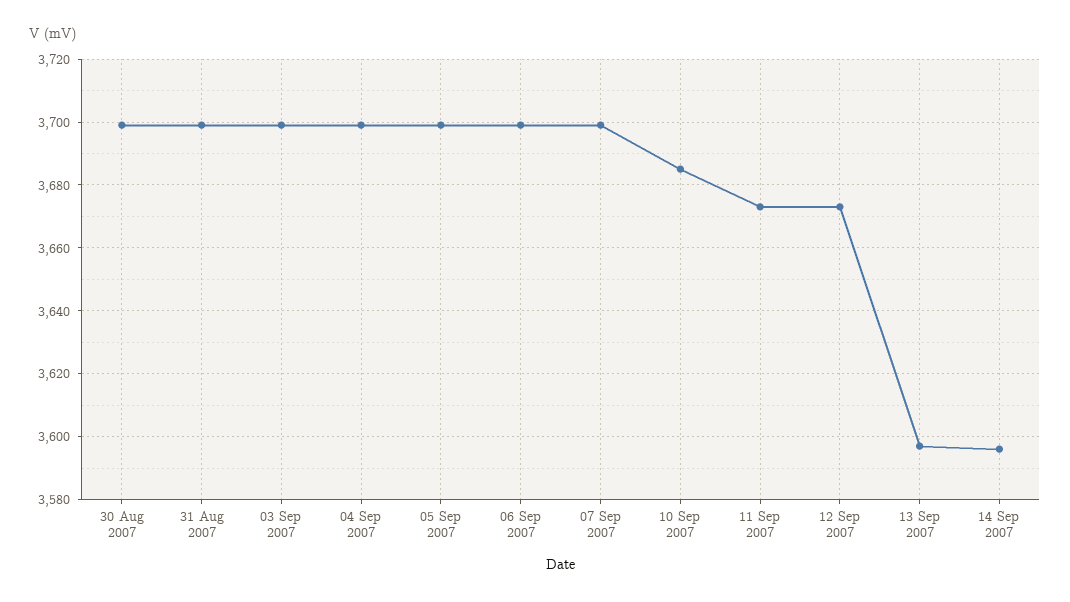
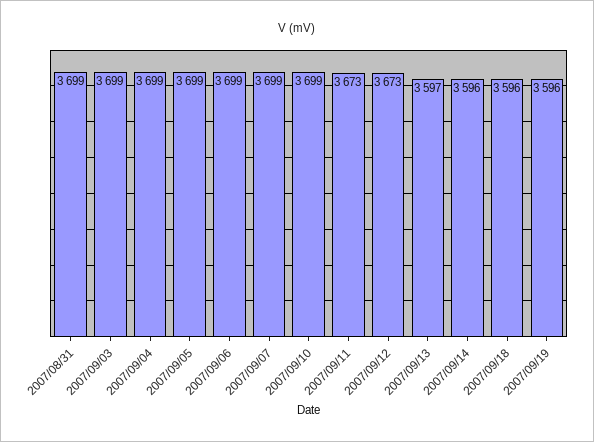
30 Aug 2007: 3700 -> none
10 Sep 2007: 3685 -> 3699
2007/09/18: none -> 3596
2007/09/19: none -> 3596

